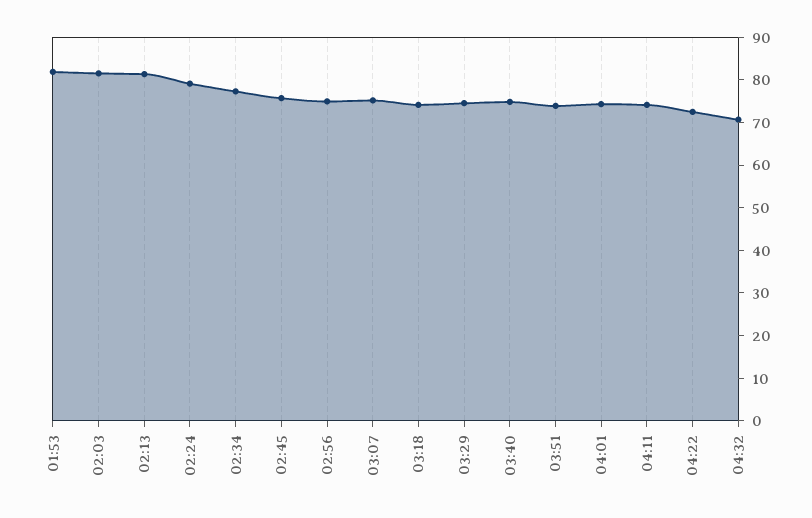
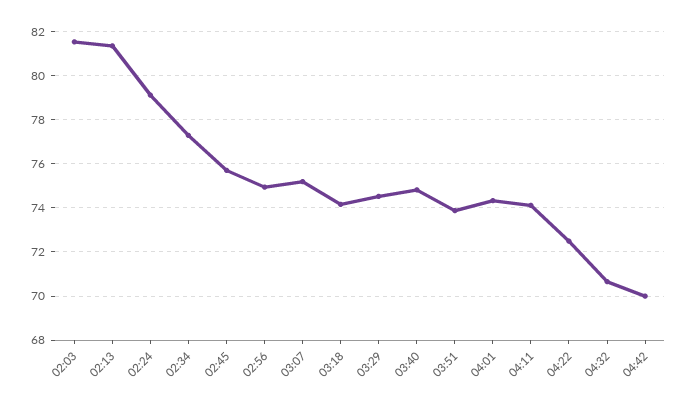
01:53: 82 -> none
04:42: none -> 70

